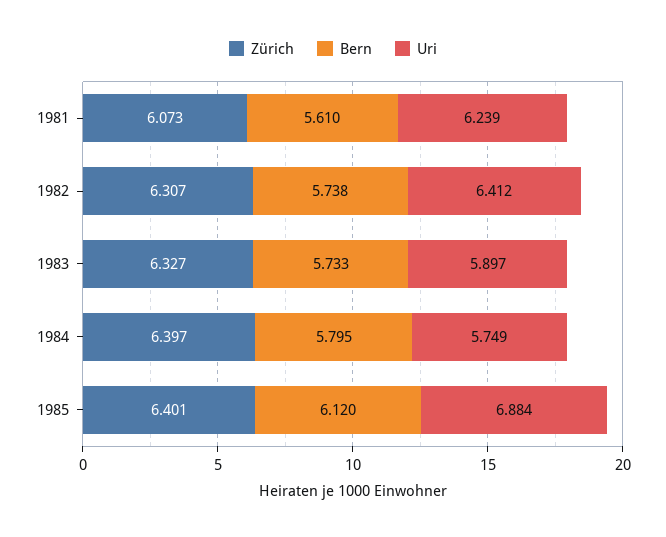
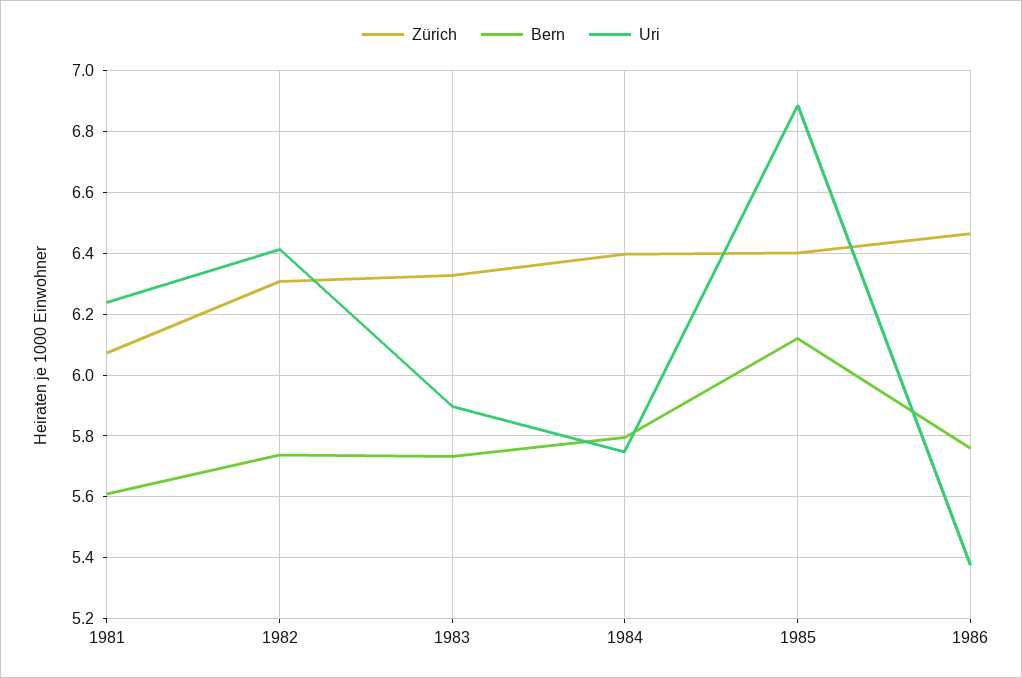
Zürich, 1986: none -> 6.46
Bern, 1986: none -> 5.76
Uri, 1986: none -> 5.38

